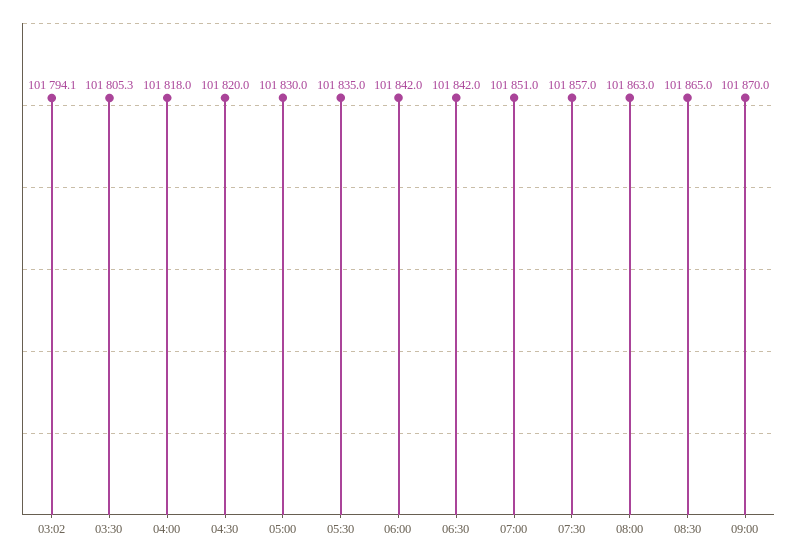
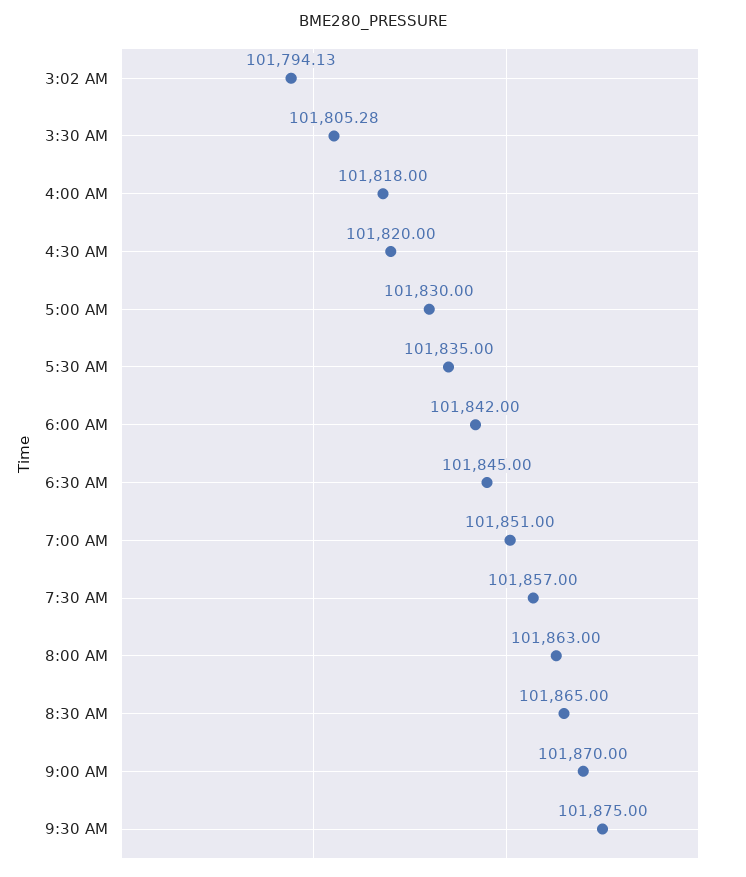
06:30: 101842 -> 101845
9:30 AM: none -> 101875

